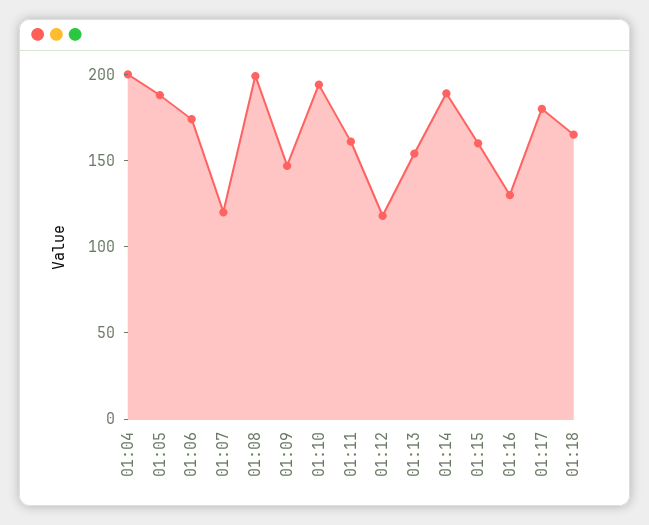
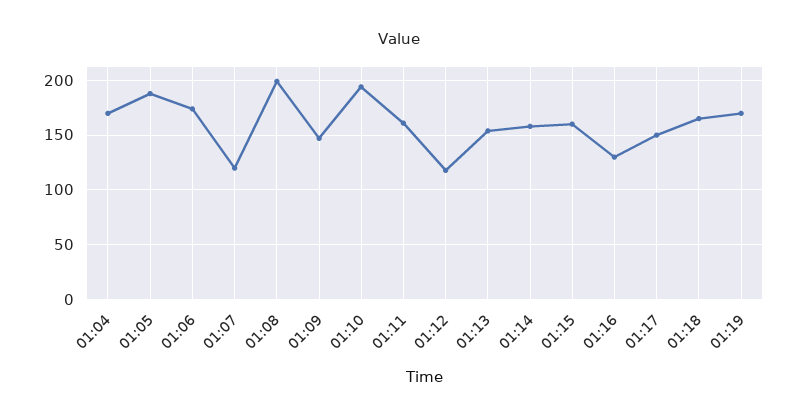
01:04: 200 -> 170
01:14: 190 -> 160
01:17: 180 -> 150
01:19: none -> 170

